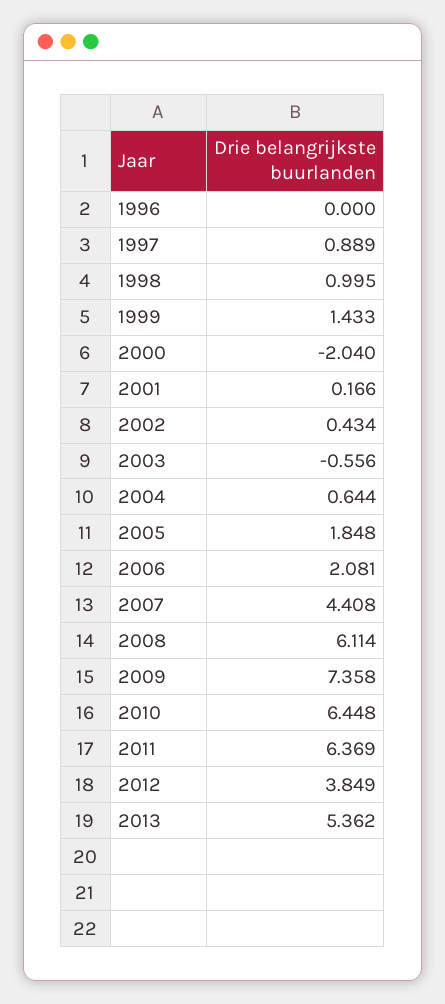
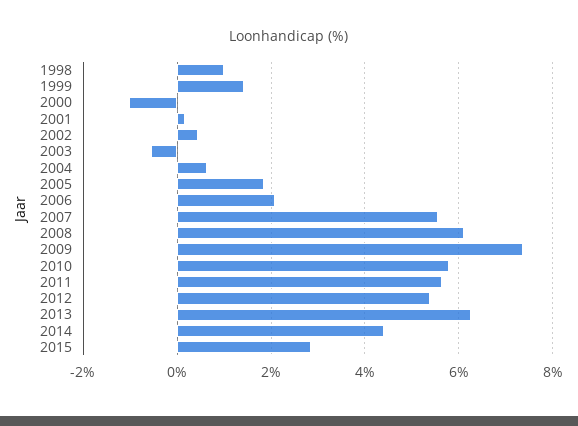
1996: 0 -> none
1997: 0.889 -> none
2000: -2.04 -> -1
2007: 4.408 -> 5.6
2010: 6.448 -> 5.8
2011: 6.369 -> 5.6
2012: 3.849 -> 5.4
2013: 5.362 -> 6.2
2014: none -> 4.4
2015: none -> 2.8

